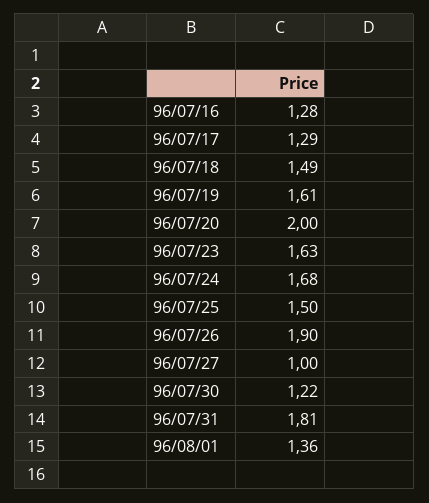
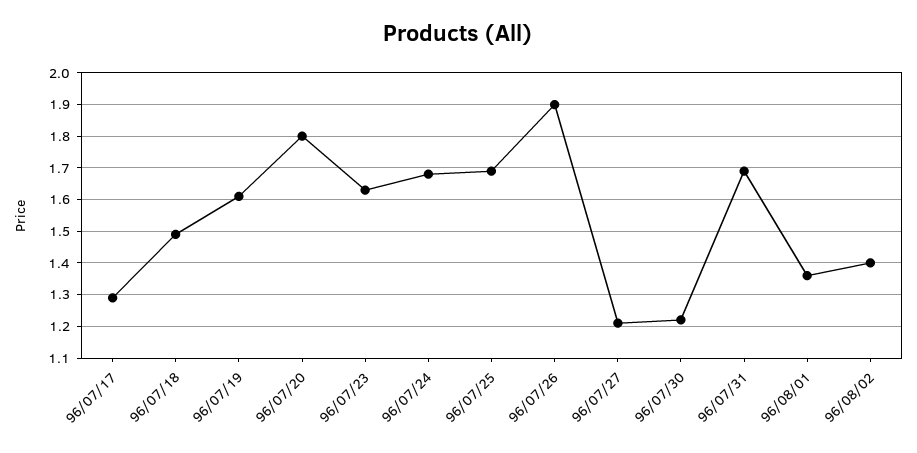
96/07/16: 1.28 -> none
96/07/20: 2 -> 1.8
96/07/25: 1.5 -> 1.7
96/07/27: 1 -> 1.2
96/07/31: 1.81 -> 1.7
96/08/02: none -> 1.4

